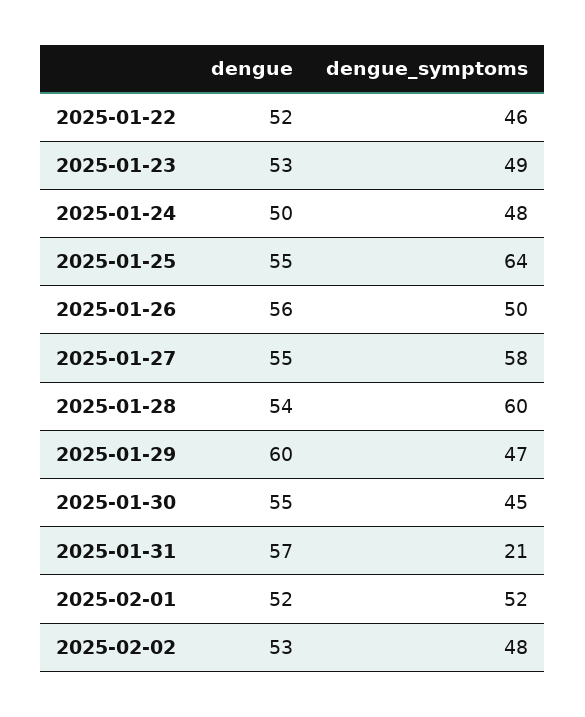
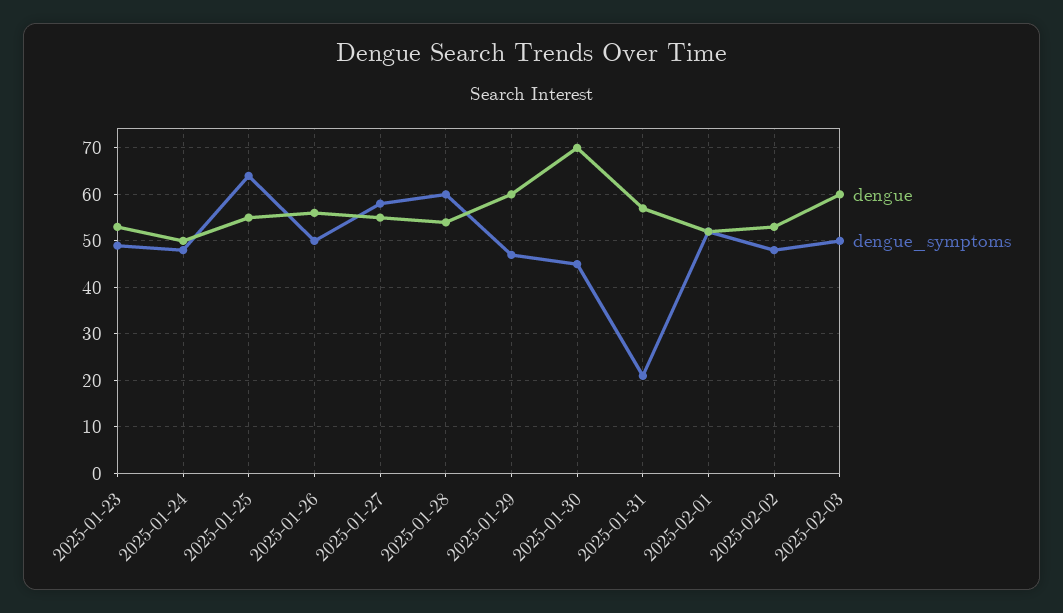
dengue, 2025-01-22: 52 -> none
dengue_symptoms, 2025-01-22: 46 -> none
dengue, 2025-01-30: 55 -> 70
dengue, 2025-02-03: none -> 60
dengue_symptoms, 2025-02-03: none -> 50

